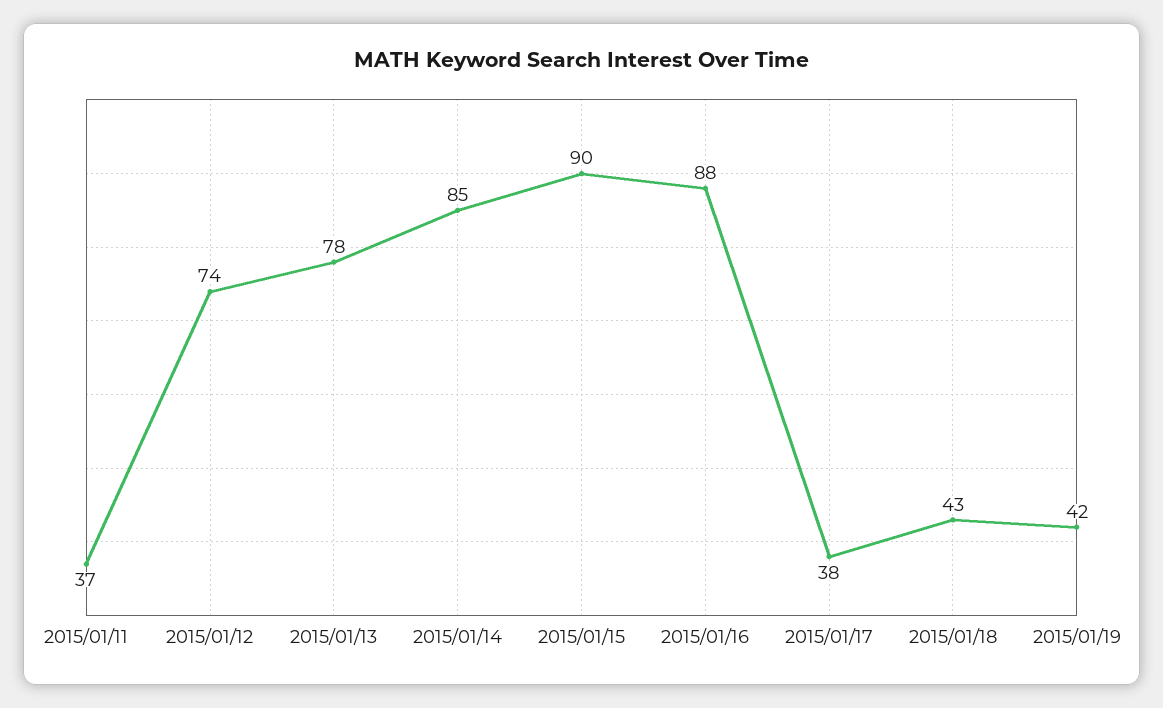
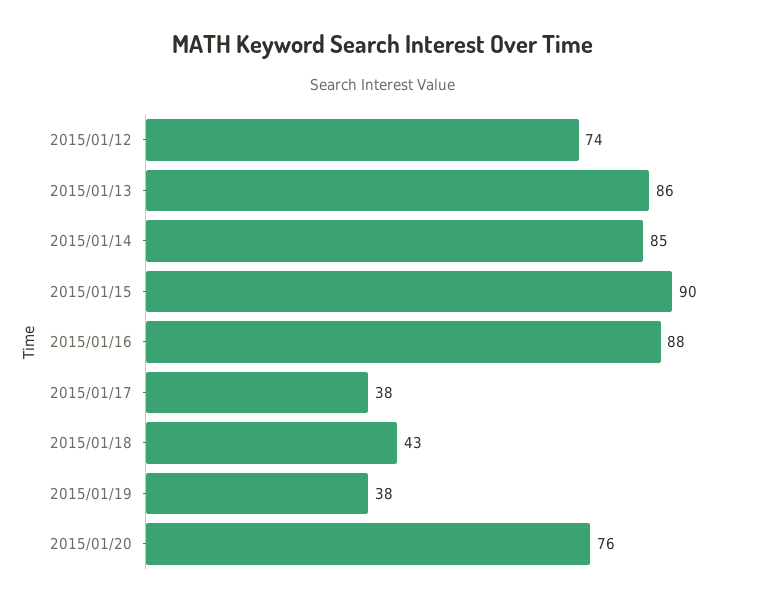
2015/01/11: 37 -> none
2015/01/13: 78 -> 86
2015/01/19: 42 -> 38
2015/01/20: none -> 76

